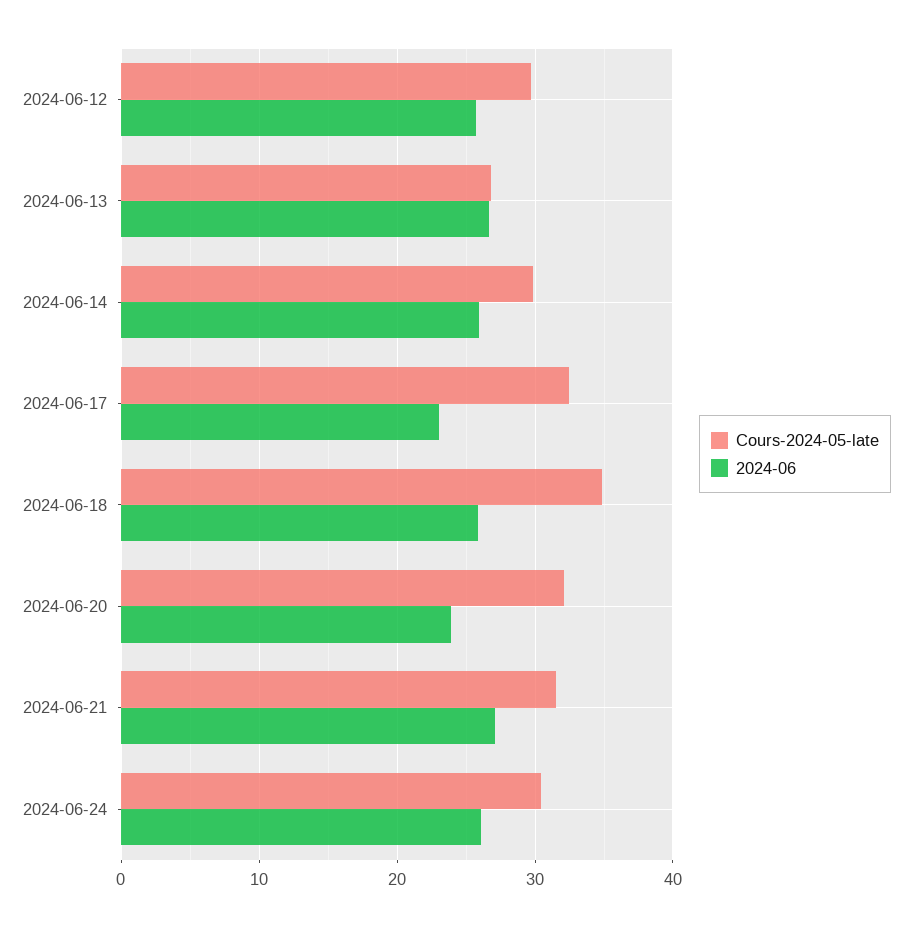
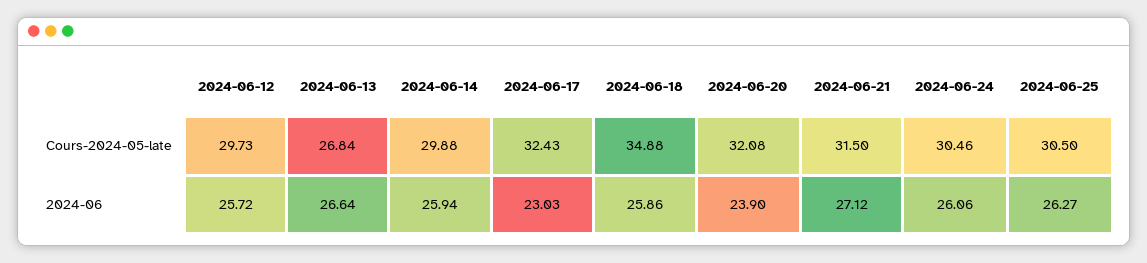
Cours-2024-05-late, 2024-06-25: none -> 30.5
2024-06, 2024-06-25: none -> 26.27

